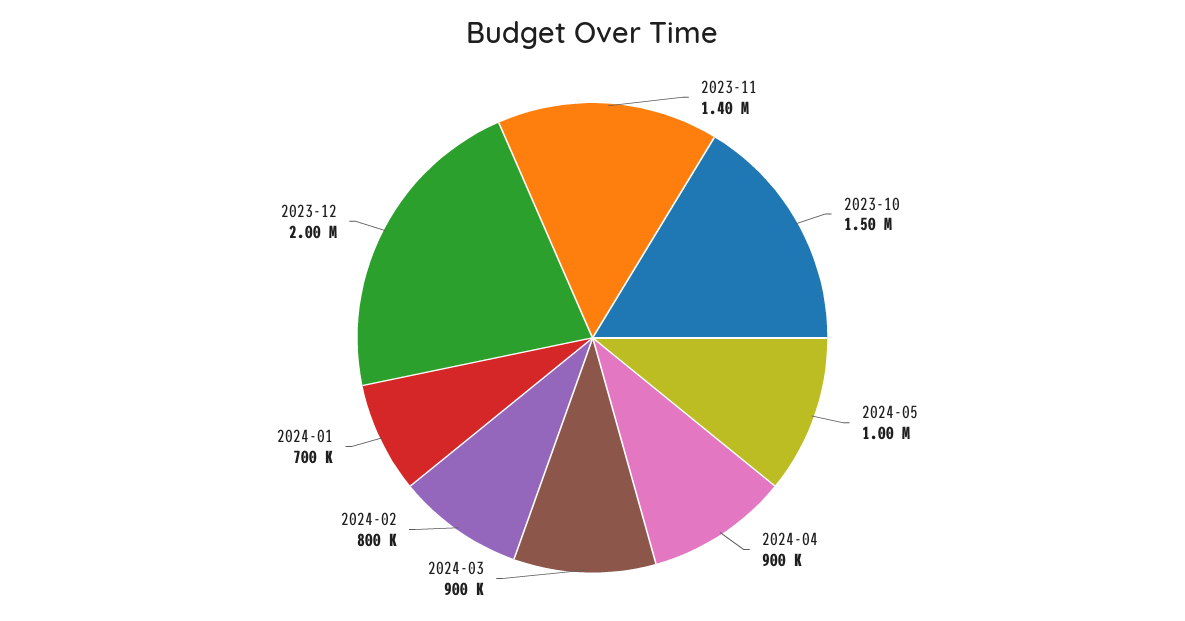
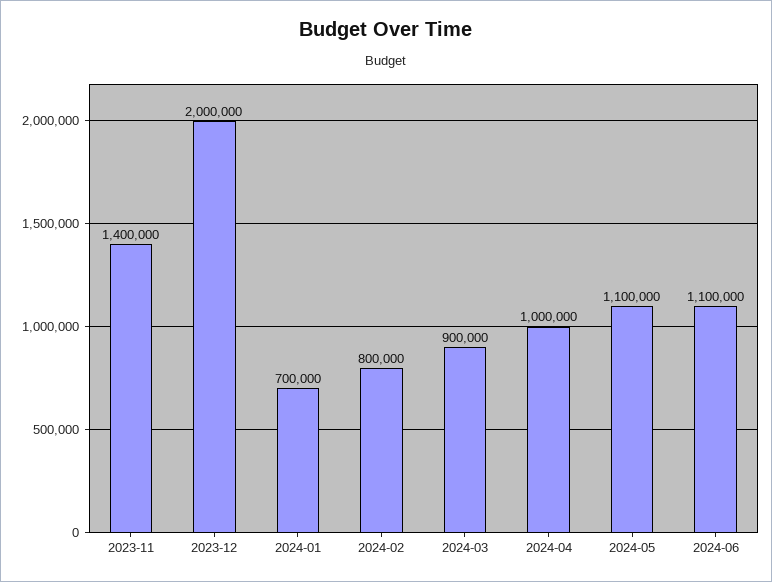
2023-10: 1500000 -> none
2024-05: 1000000 -> 1100000
2024-04: 900000 -> 1000000
2024-06: none -> 1100000

